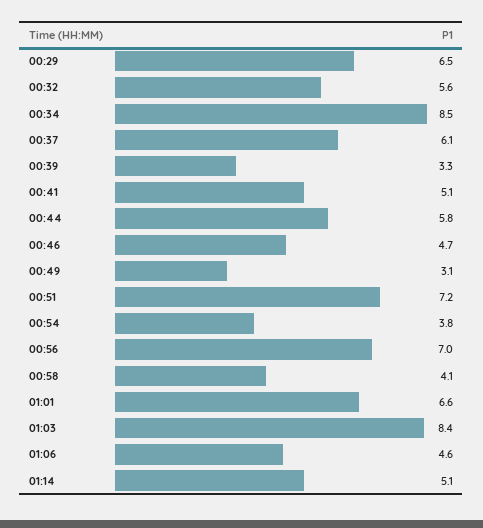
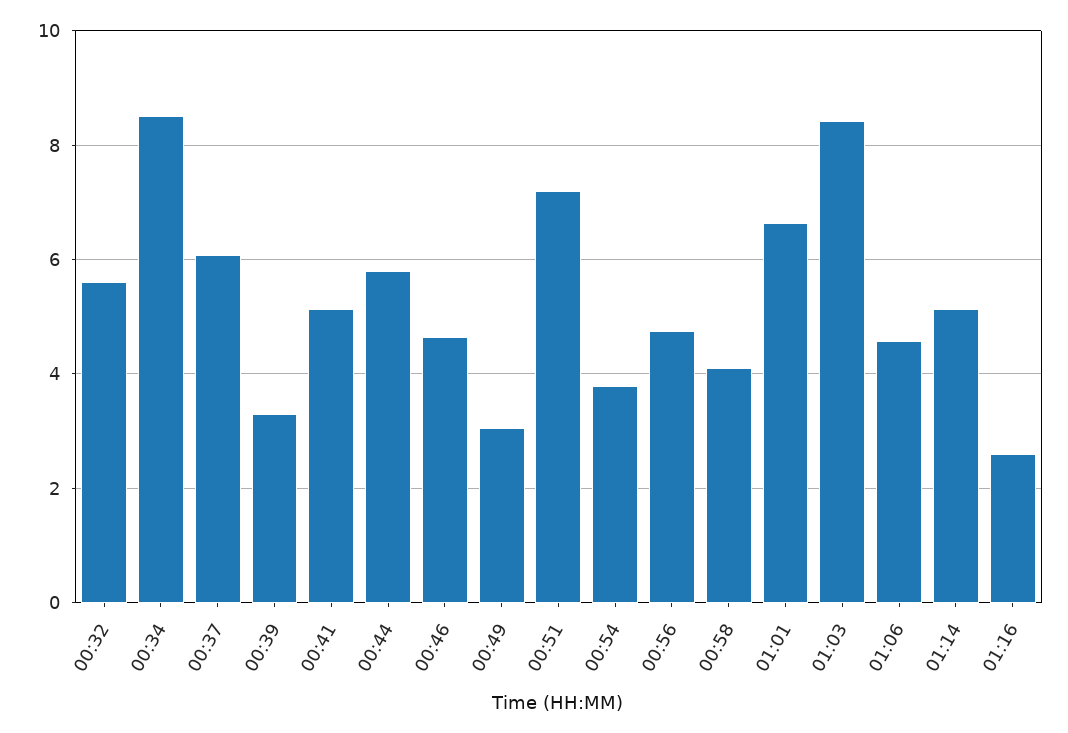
00:29: 6.5 -> none
00:56: 7 -> 4.8
01:16: none -> 2.6

